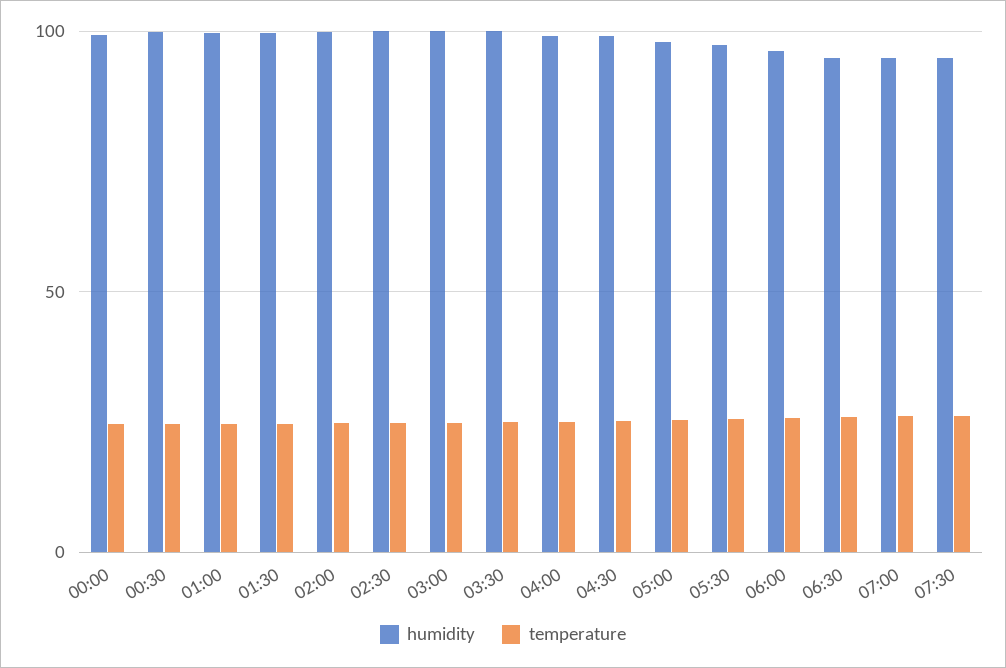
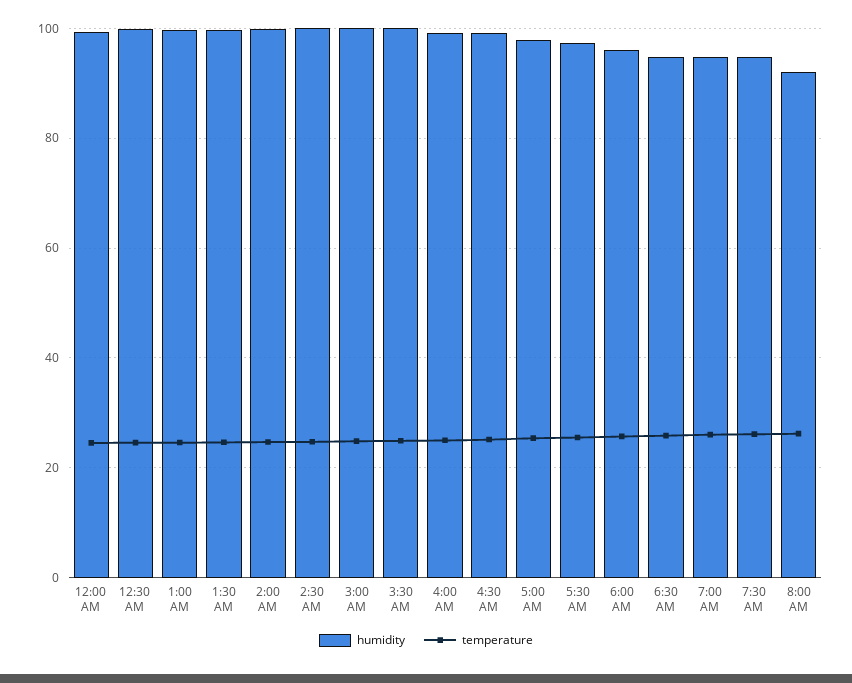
humidity, 8:00 AM: none -> 92
temperature, 8:00 AM: none -> 26

